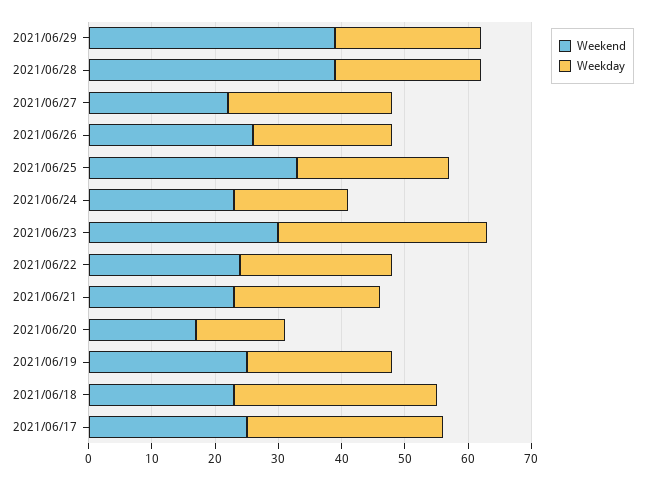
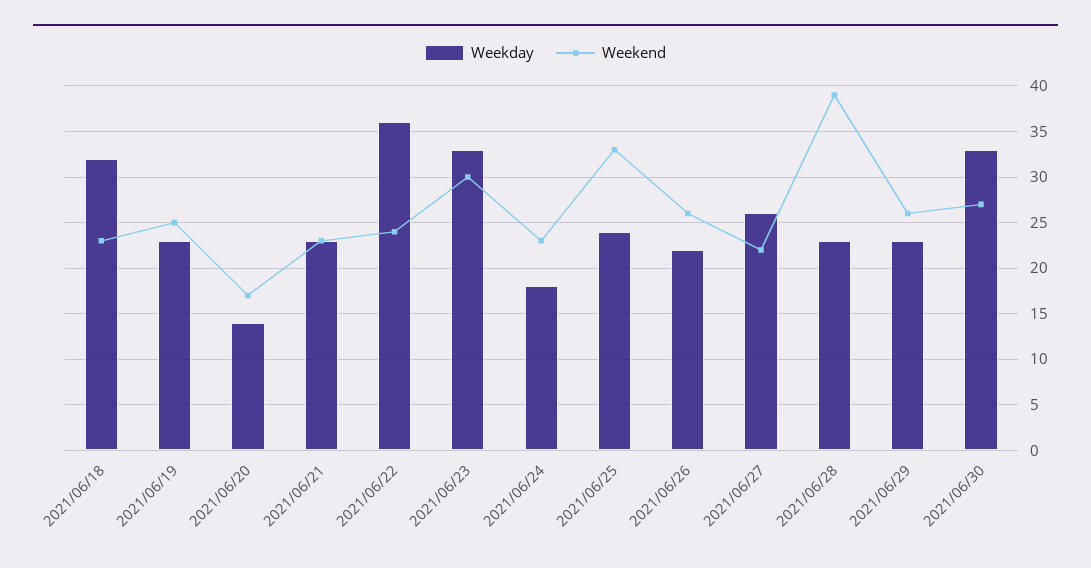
Weekend, 2021/06/29: 40 -> 26
Weekday, 2021/06/22: 25 -> 36
Weekend, 2021/06/17: 25 -> none
Weekday, 2021/06/17: 30 -> none
Weekday, 2021/06/30: none -> 33
Weekend, 2021/06/30: none -> 27

